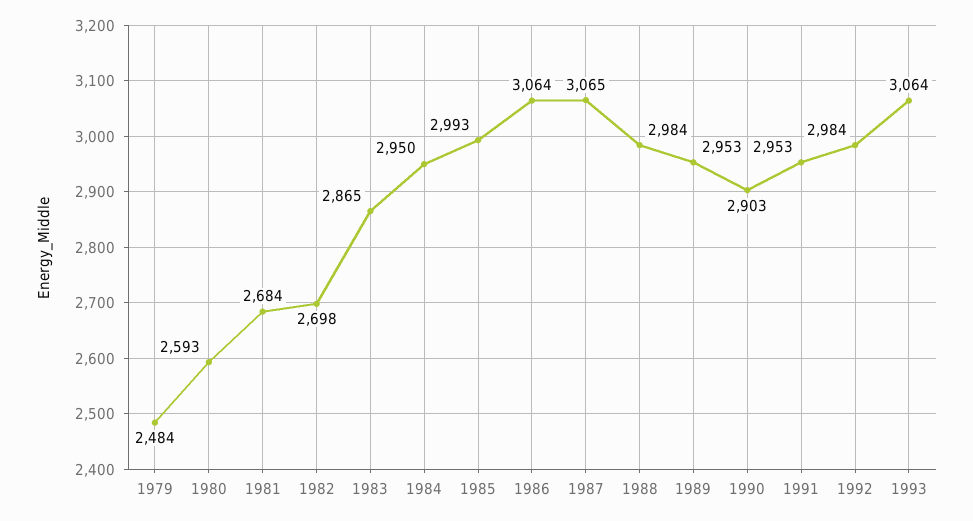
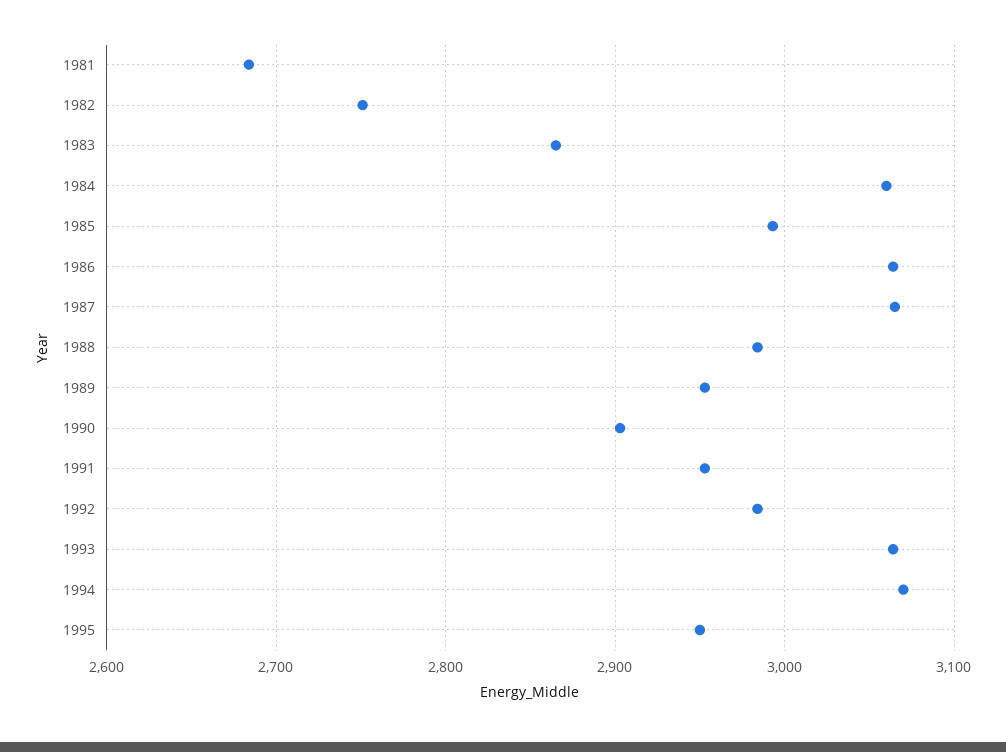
1979: 2484 -> none
1980: 2593 -> none
1982: 2698 -> 2750
1984: 2950 -> 3060
1994: none -> 3070
1995: none -> 2950

